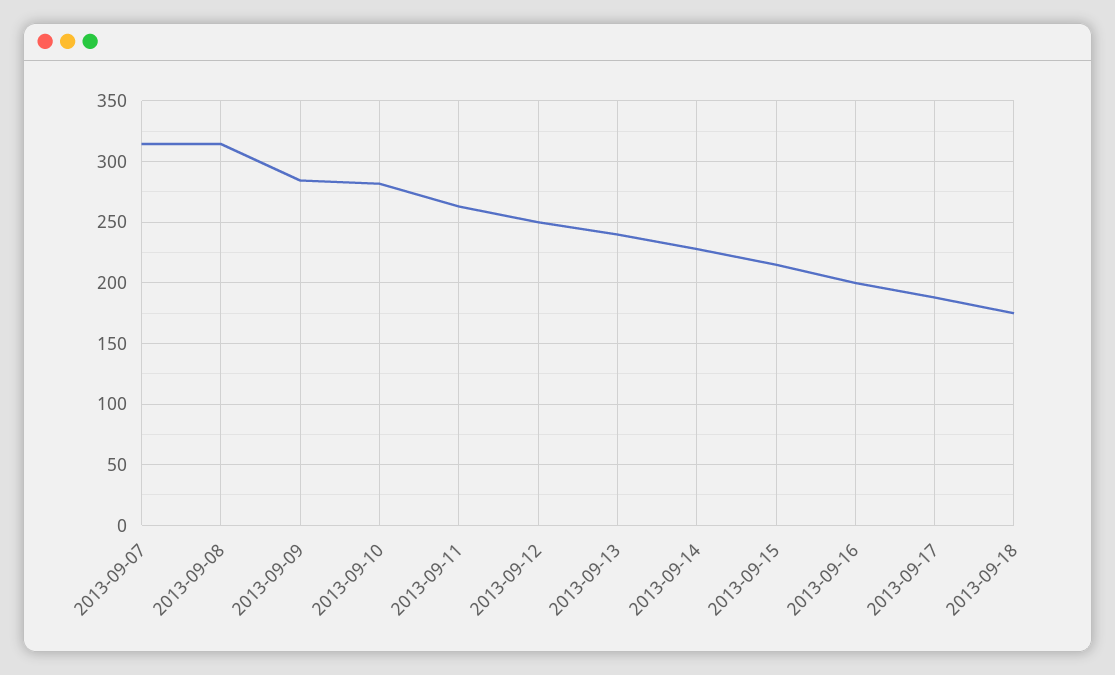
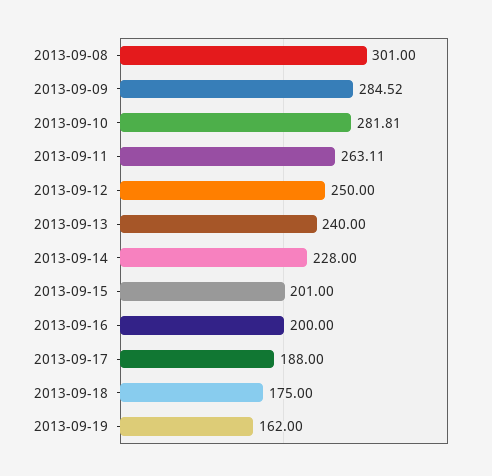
2013-09-07: 315 -> none
2013-09-08: 315 -> 301
2013-09-15: 215 -> 201
2013-09-19: none -> 162

